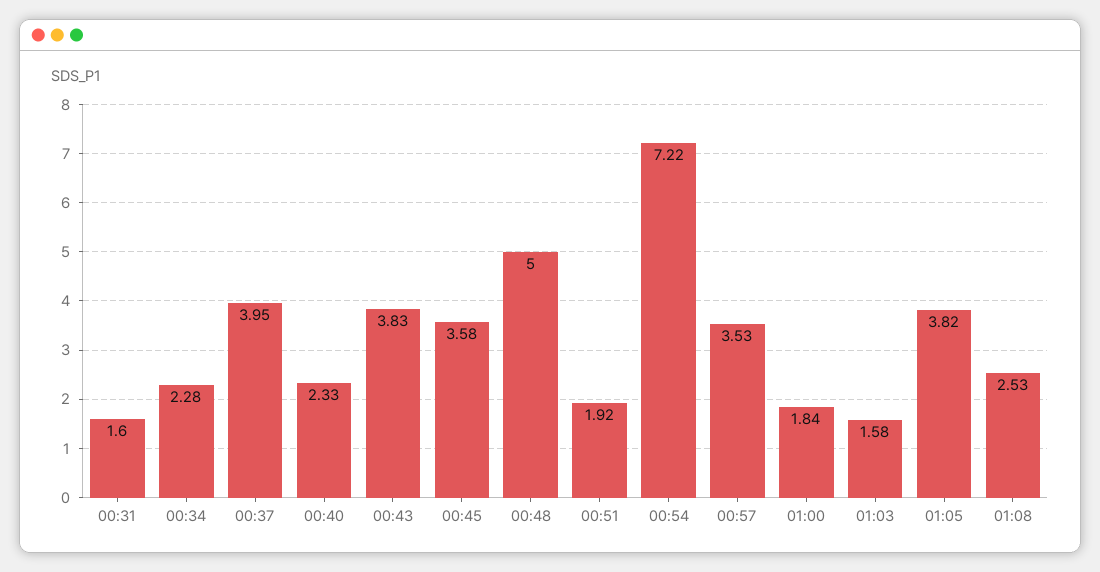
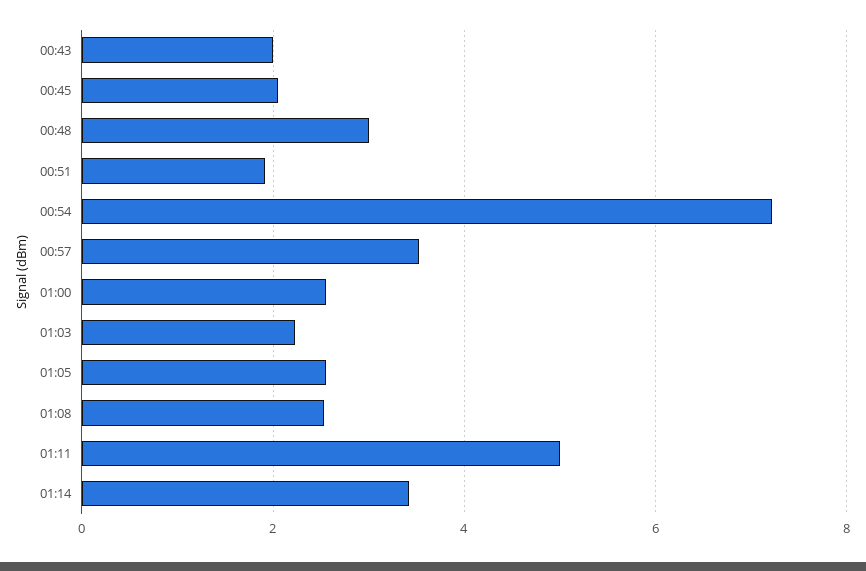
00:31: 1.6 -> none
00:34: 2.28 -> none
00:37: 3.95 -> none
00:40: 2.33 -> none
00:43: 3.83 -> 2
00:45: 3.58 -> 2
00:48: 5 -> 3
01:00: 1.84 -> 2.6
01:03: 1.58 -> 2.2
01:05: 3.82 -> 2.6
01:11: none -> 5
01:14: none -> 3.4

